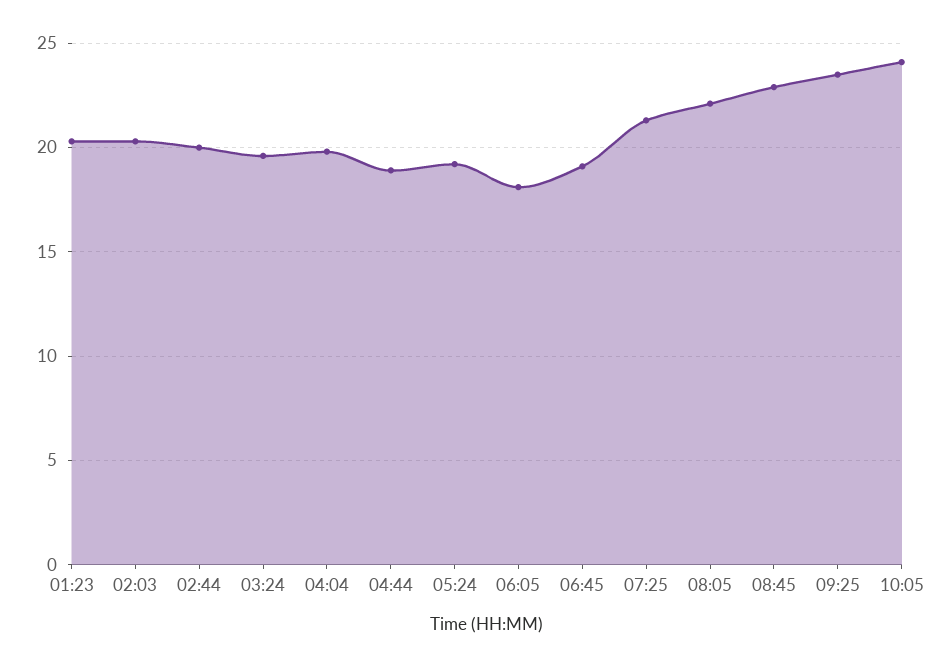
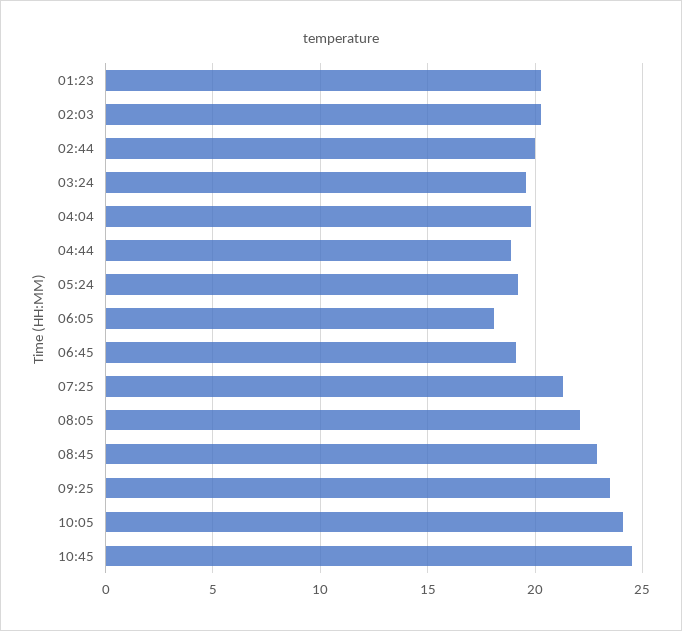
10:45: none -> 24.5

